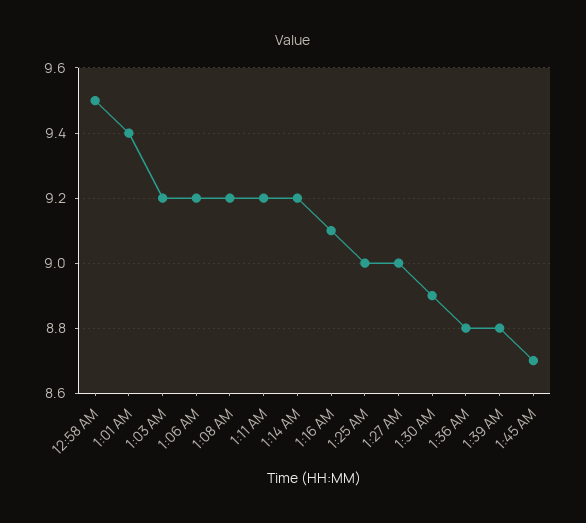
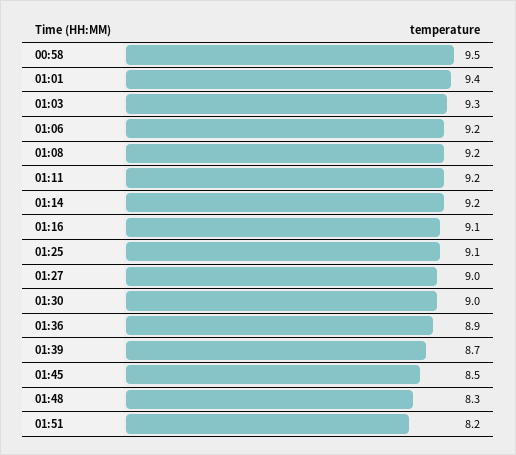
1:03 AM: 9.2 -> 9.3
1:25 AM: 9 -> 9.1
1:30 AM: 8.9 -> 9
1:36 AM: 8.8 -> 8.9
1:39 AM: 8.8 -> 8.7
1:45 AM: 8.7 -> 8.5
01:48: none -> 8.3
01:51: none -> 8.2

